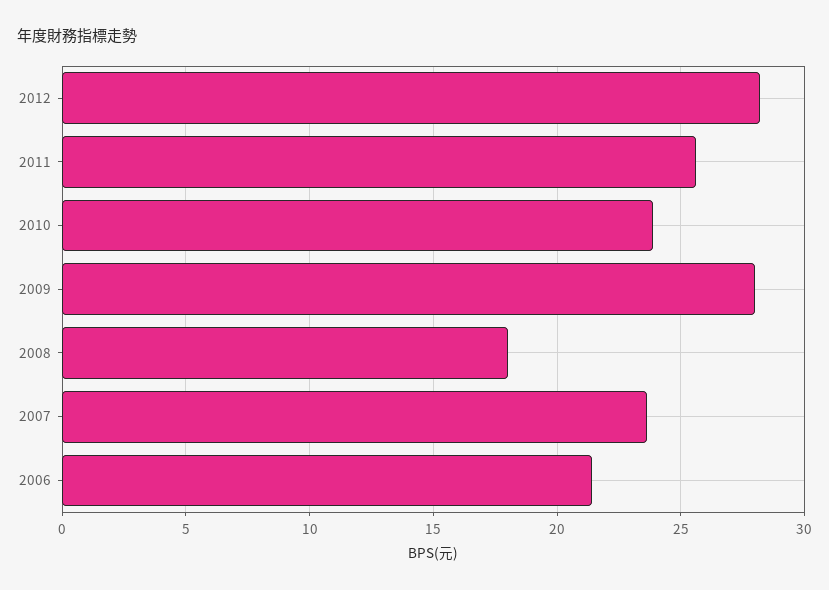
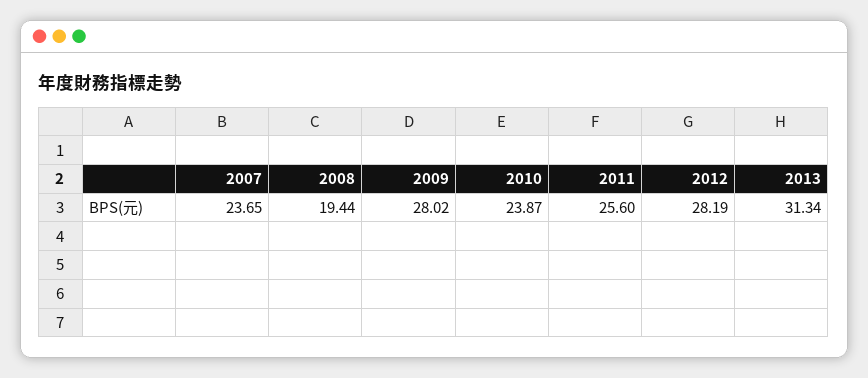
2008: 18 -> 19.44
2006: 21.5 -> none
2013: none -> 31.34

